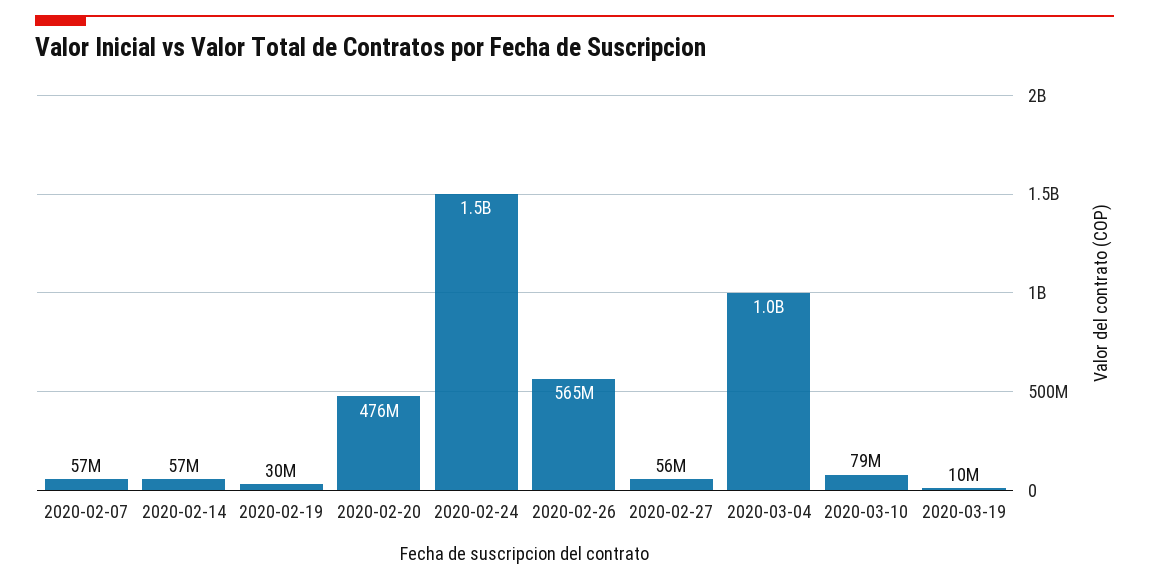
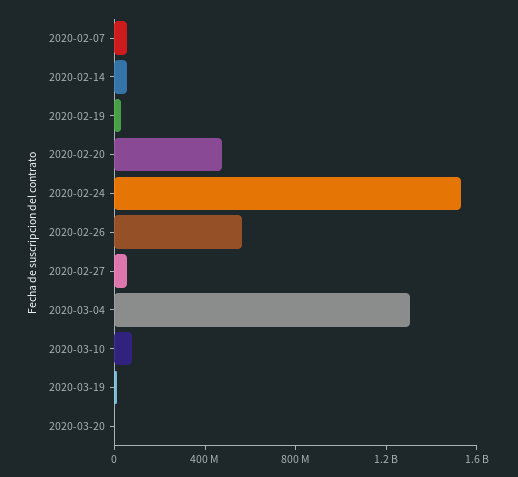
2020-03-04: 1000000000 -> 1300000000
2020-03-20: none -> 0

